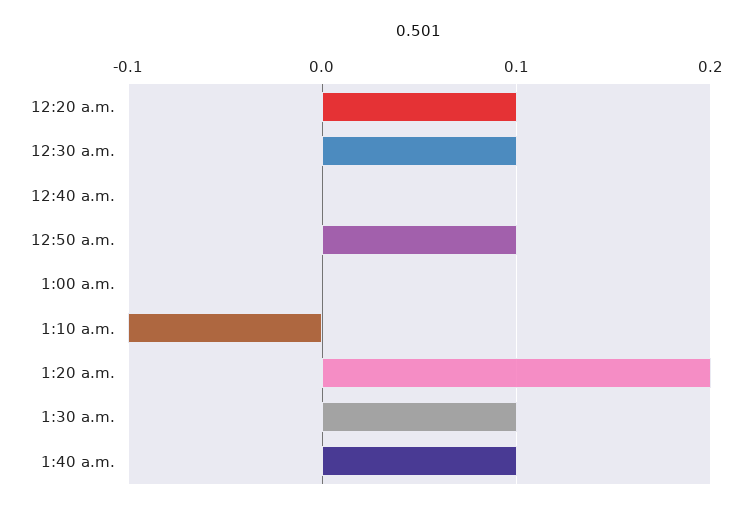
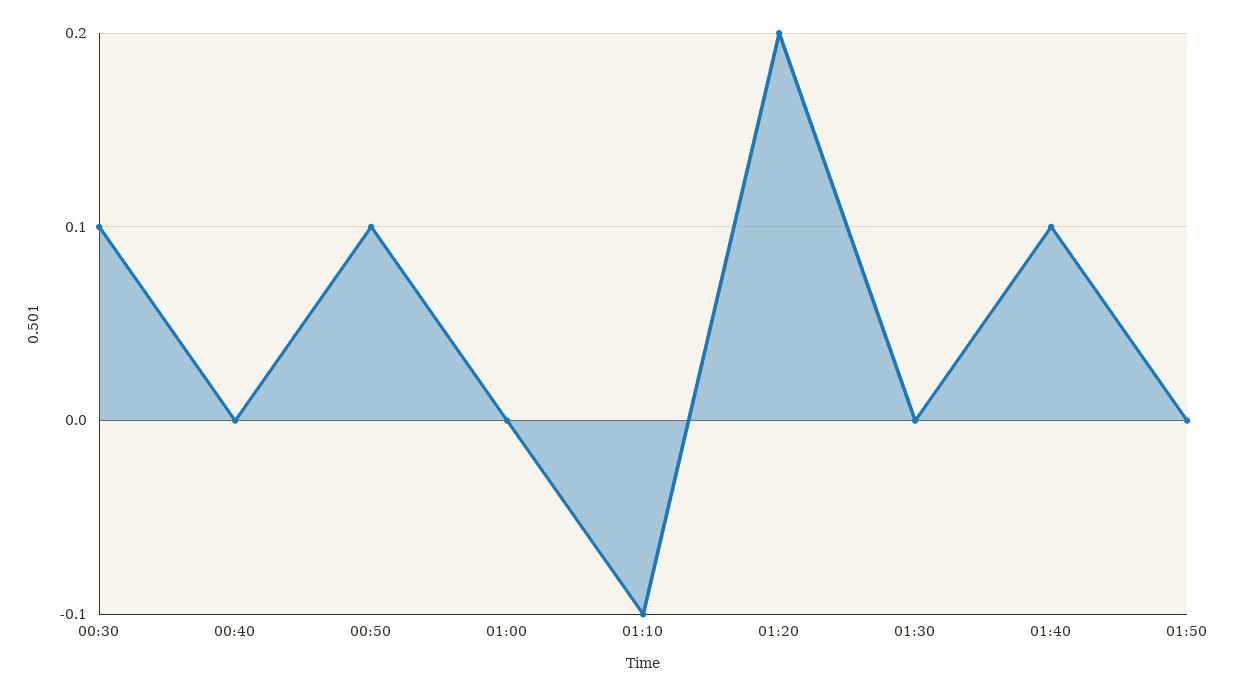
12:20 a.m.: 0.1 -> none
1:30 a.m.: 0.1 -> 0
01:50: none -> 0

